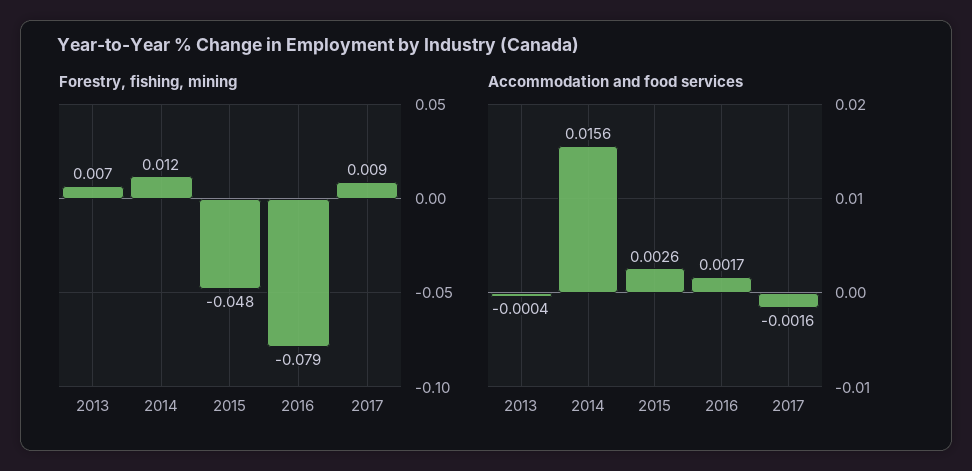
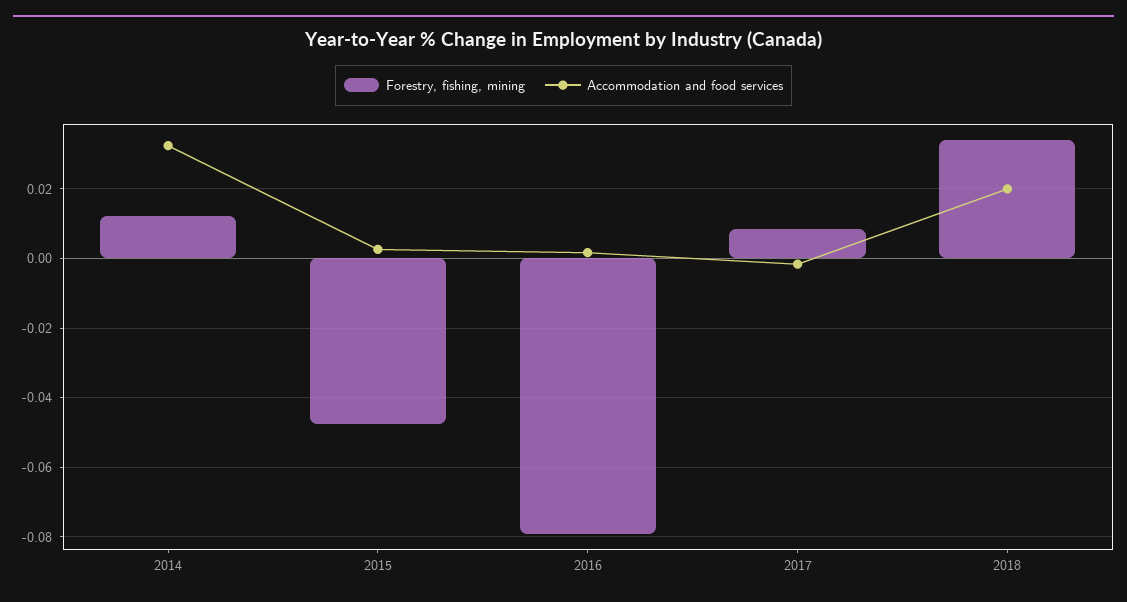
Forestry, fishing, mining, 2013: 0.007 -> none
Accommodation and food services, 2013: -0.0004 -> none
Accommodation and food services, 2014: 0.0156 -> 0.032
Forestry, fishing, mining, 2018: none -> 0.034
Accommodation and food services, 2018: none -> 0.02

